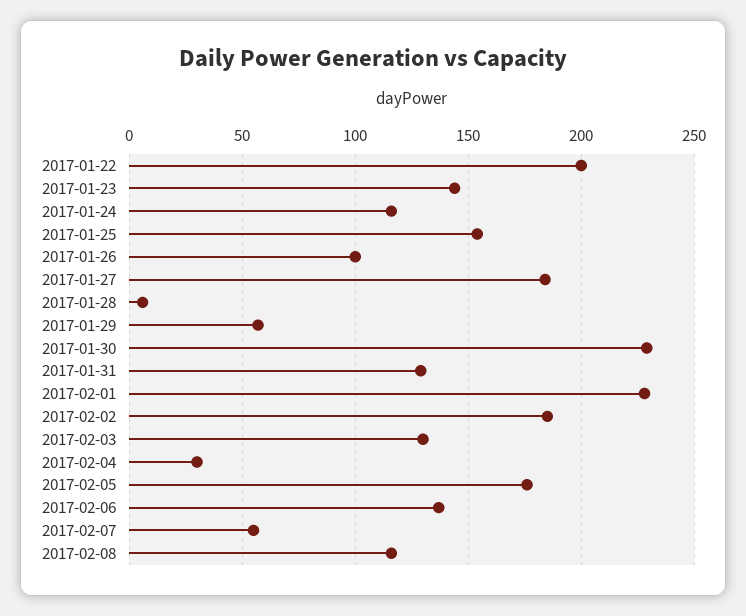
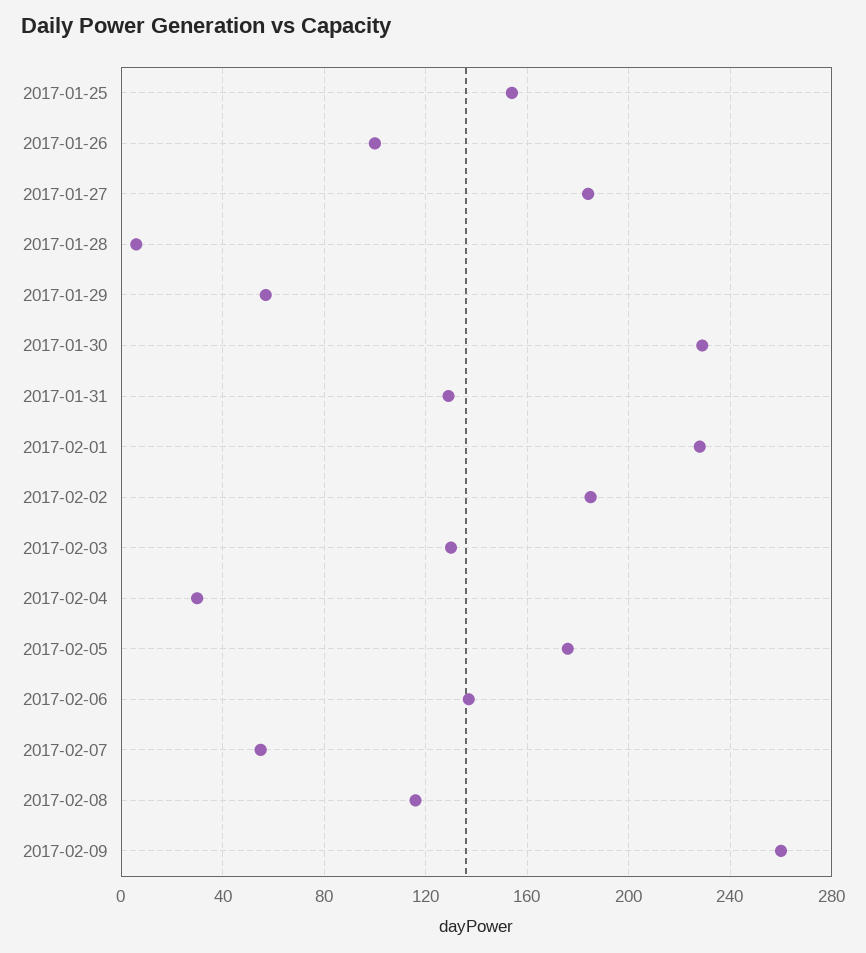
2017-01-22: 200 -> none
2017-01-23: 145 -> none
2017-01-24: 115 -> none
2017-02-09: none -> 260

